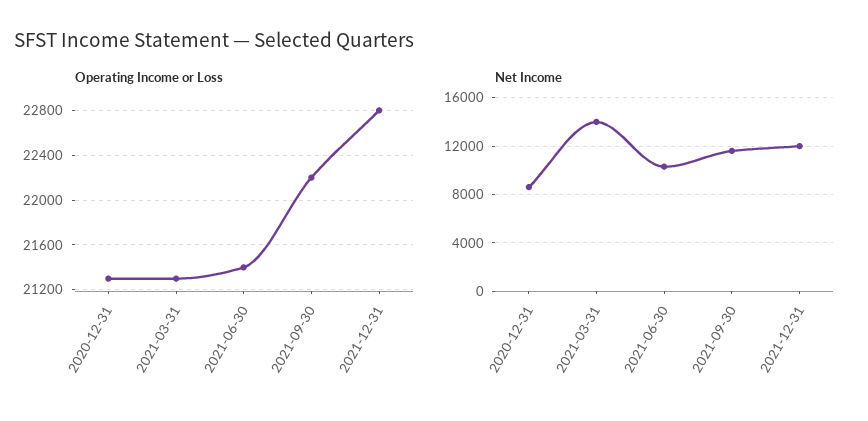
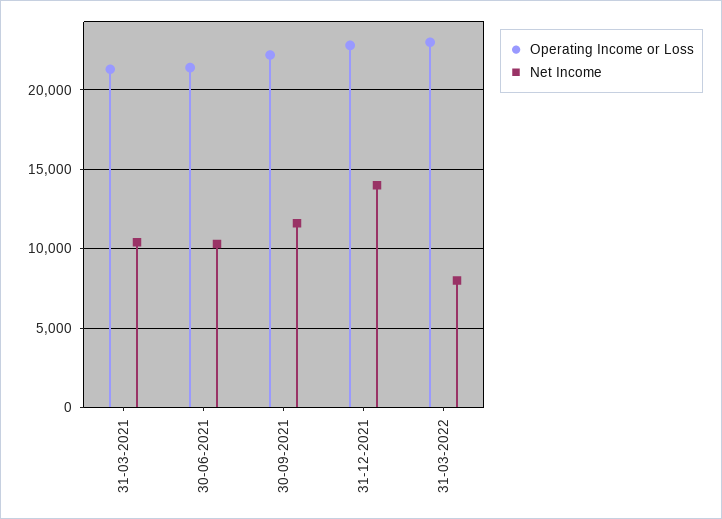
Operating Income or Loss, 2020-12-31: 21300 -> none
Net Income, 2020-12-31: 8500 -> none
Net Income, 2021-03-31: 14000 -> 10500
Net Income, 2021-12-31: 12000 -> 14000
Operating Income or Loss, 31-03-2022: none -> 23000
Net Income, 31-03-2022: none -> 8000

